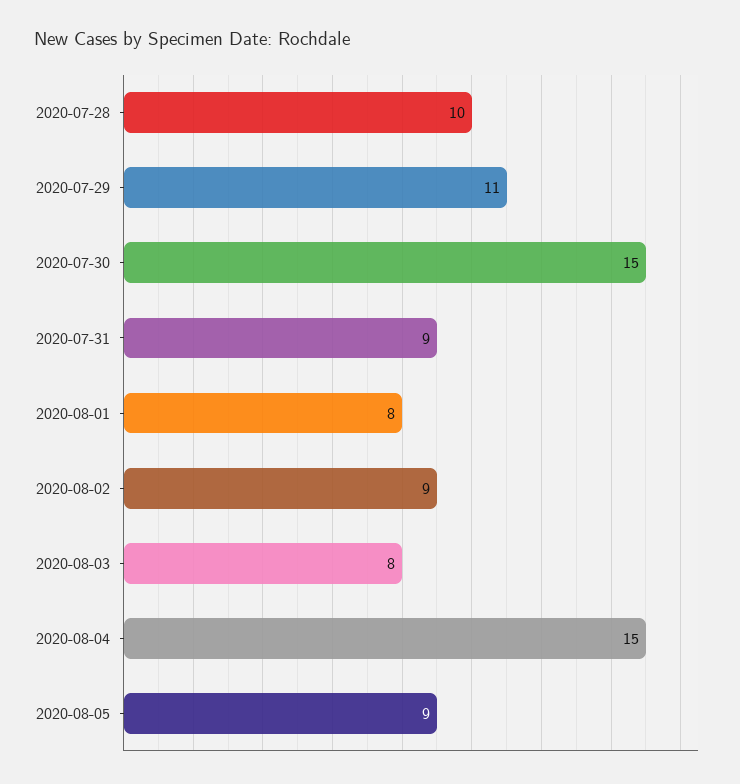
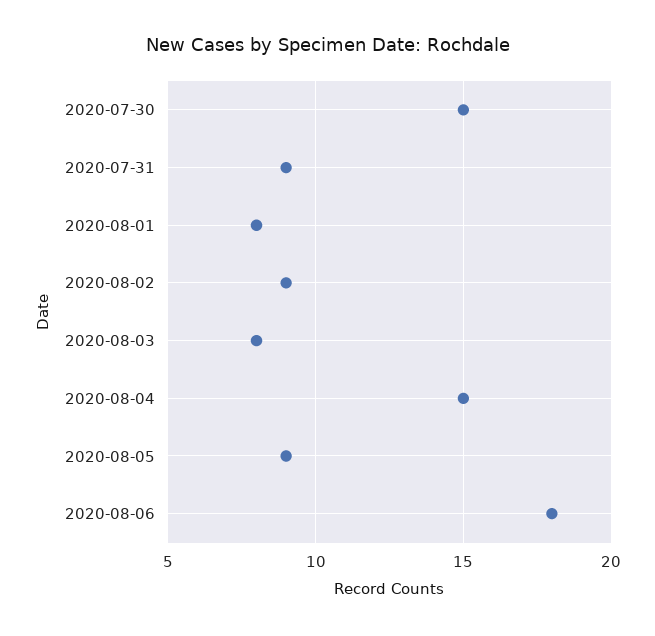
2020-07-28: 10 -> none
2020-07-29: 11 -> none
2020-08-06: none -> 18

